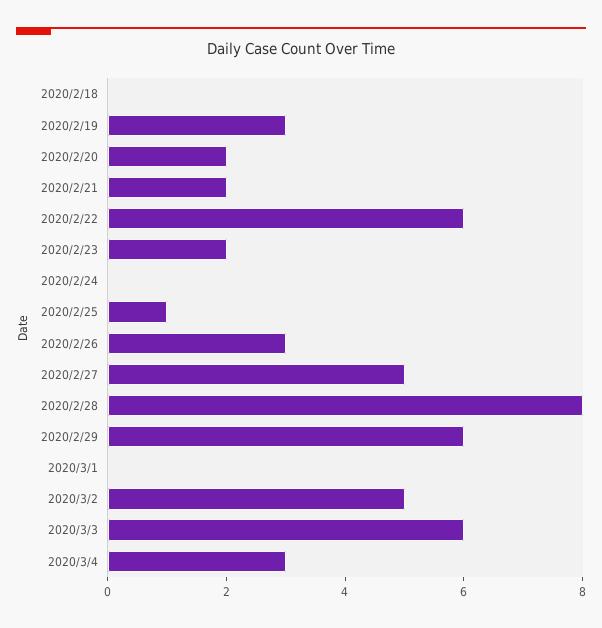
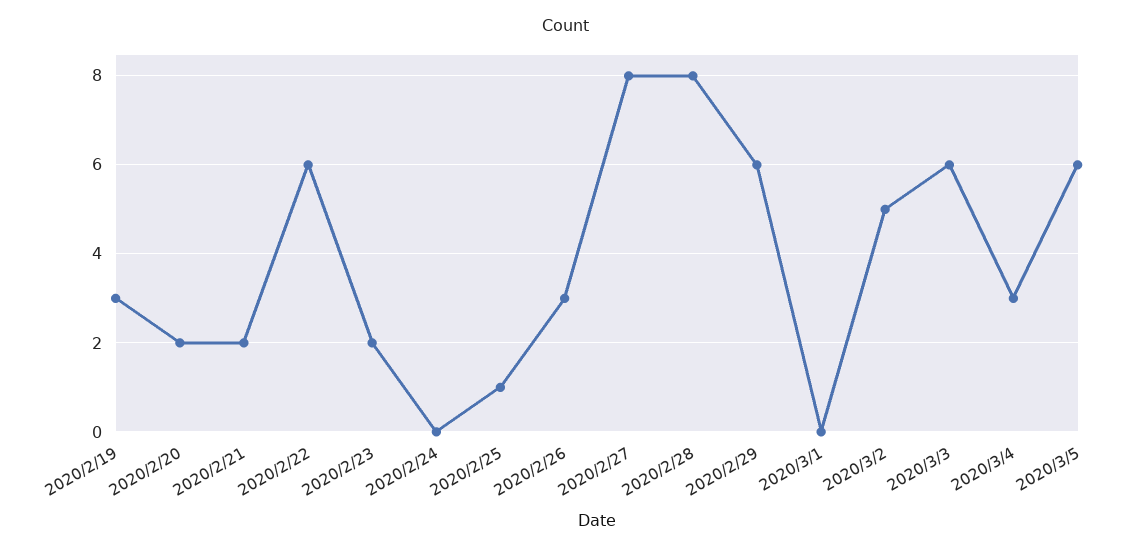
2020/2/18: 0 -> none
2020/2/27: 5 -> 8
2020/3/5: none -> 6

